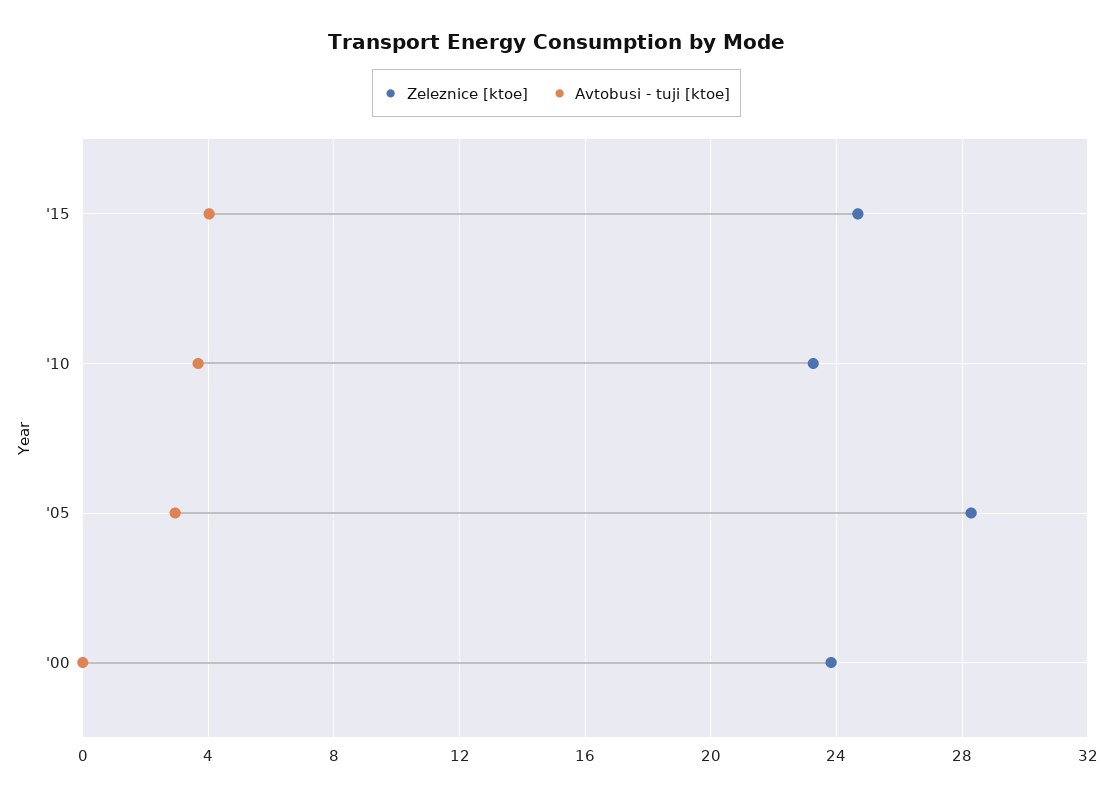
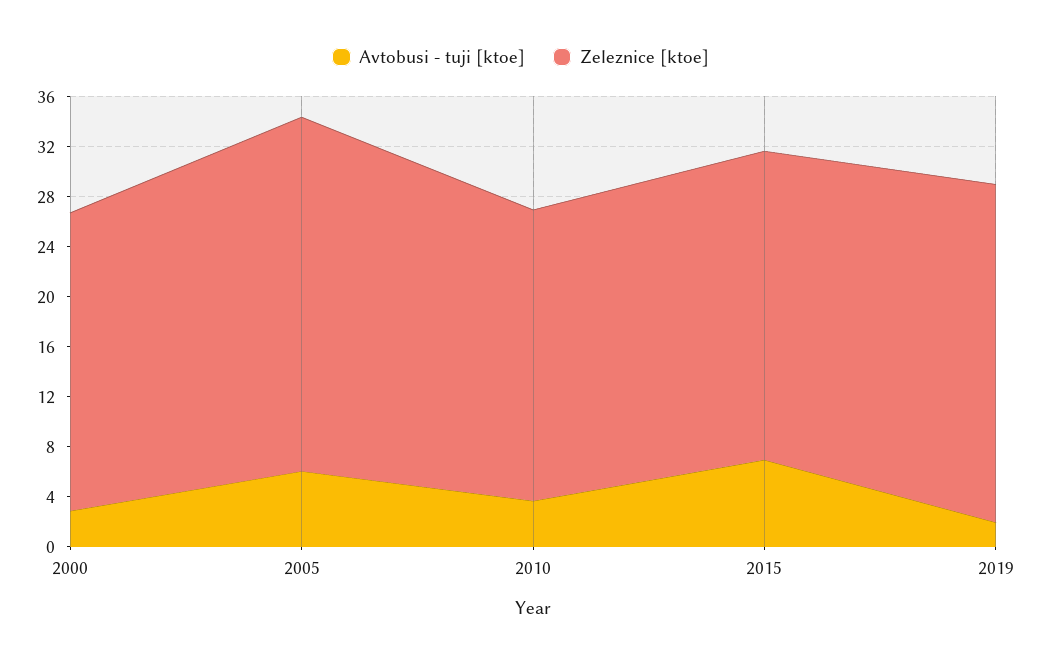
Avtobusi - tuji [ktoe], '15: 4 -> 7
Avtobusi - tuji [ktoe], '05: 3 -> 6
Avtobusi - tuji [ktoe], '00: 0 -> 3
Avtobusi - tuji [ktoe], 2019: none -> 2
Zeleznice [ktoe], 2019: none -> 27

